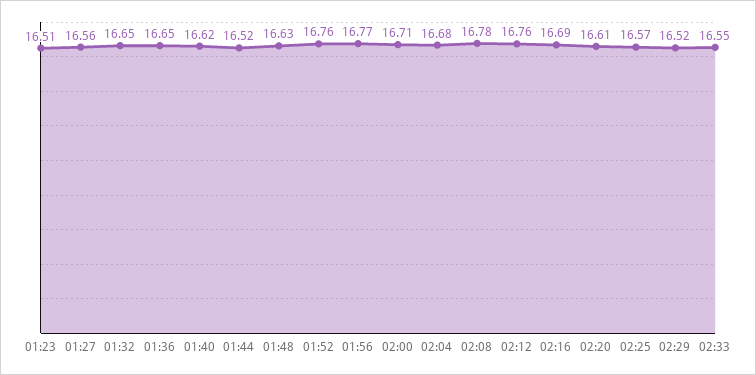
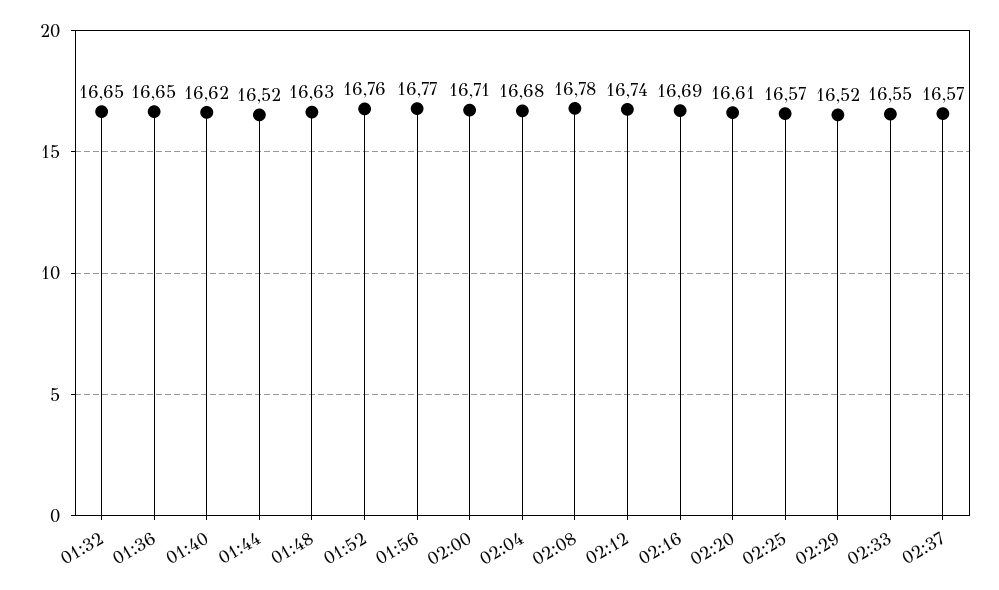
01:23: 16.51 -> none
01:27: 16.56 -> none
02:12: 16.76 -> 16.74
02:37: none -> 16.57

